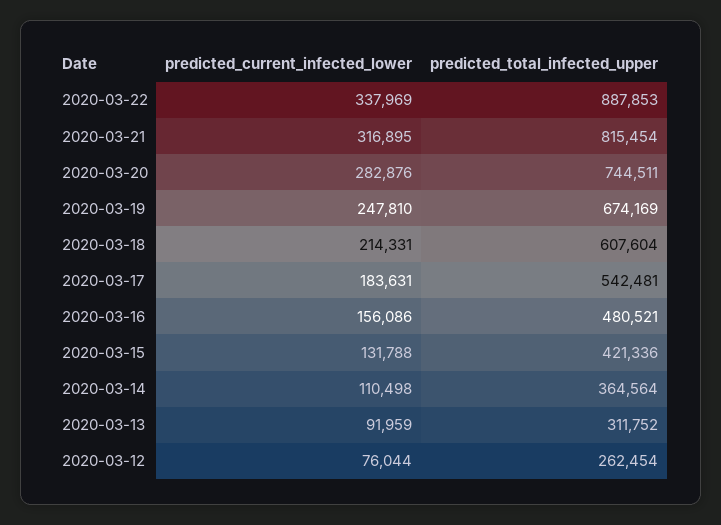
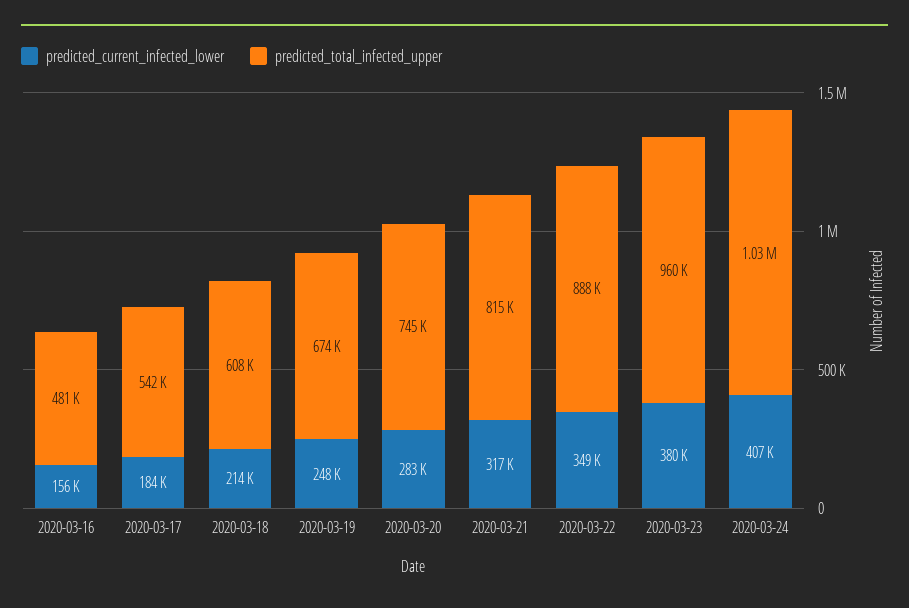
predicted_current_infected_lower, 2020-03-22: 337969 -> 349000
predicted_current_infected_lower, 2020-03-15: 131788 -> none
predicted_total_infected_upper, 2020-03-15: 421336 -> none
predicted_current_infected_lower, 2020-03-14: 110498 -> none
predicted_total_infected_upper, 2020-03-14: 364564 -> none
predicted_current_infected_lower, 2020-03-13: 91959 -> none
predicted_total_infected_upper, 2020-03-13: 311752 -> none
predicted_current_infected_lower, 2020-03-12: 76044 -> none
predicted_total_infected_upper, 2020-03-12: 262454 -> none
predicted_current_infected_lower, 2020-03-23: none -> 380000
predicted_total_infected_upper, 2020-03-23: none -> 960000
predicted_current_infected_lower, 2020-03-24: none -> 407000
predicted_total_infected_upper, 2020-03-24: none -> 1030000

